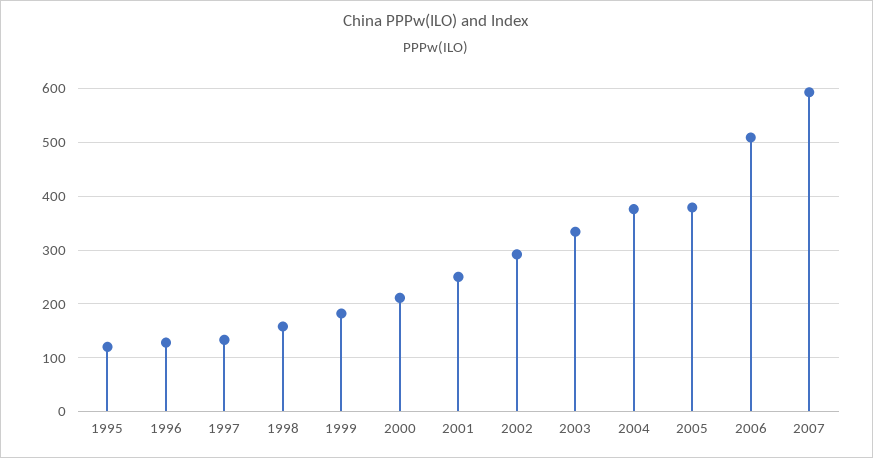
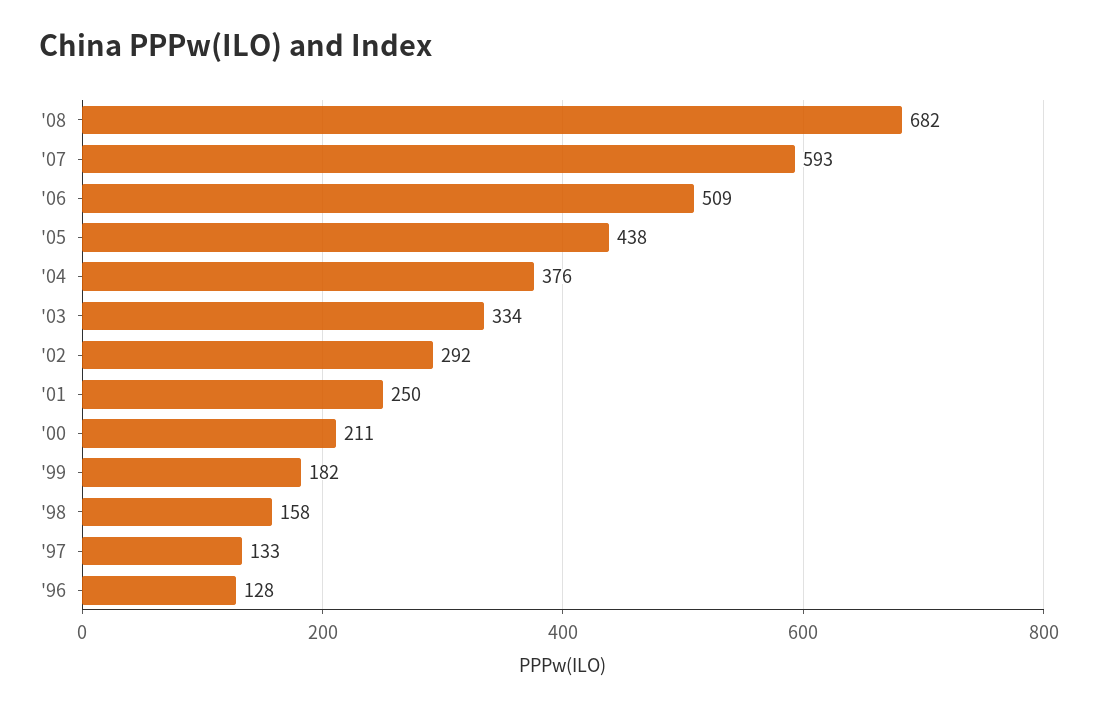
1995: 120 -> none
2005: 380 -> 438
'08: none -> 682

